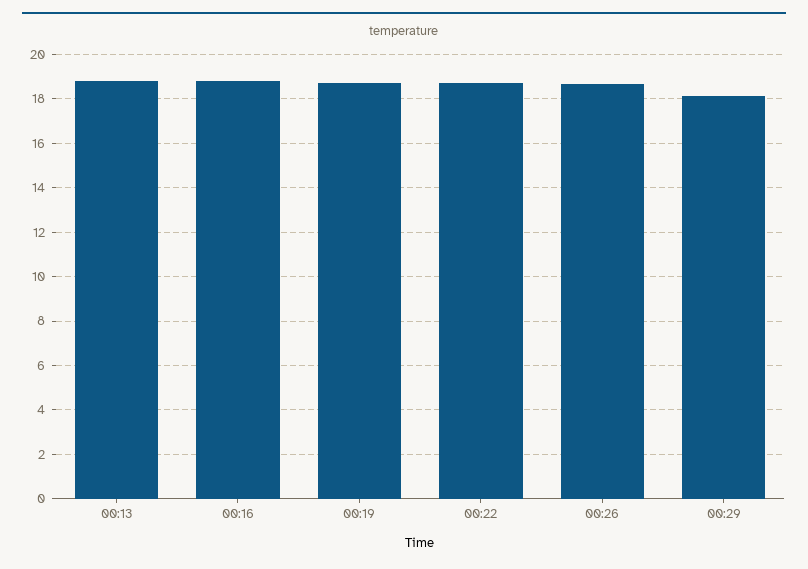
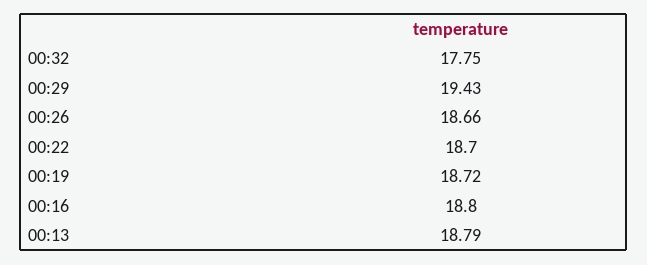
00:29: 18 -> 19.43
00:32: none -> 17.75

